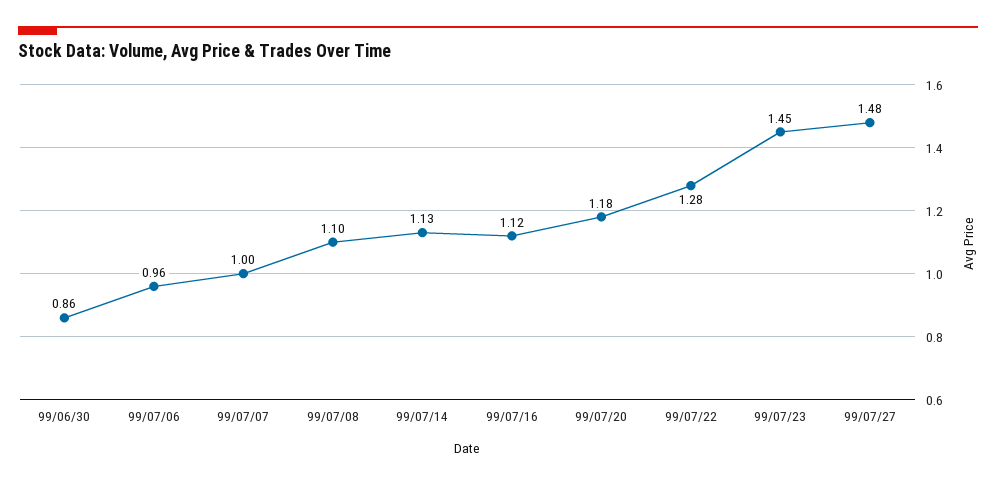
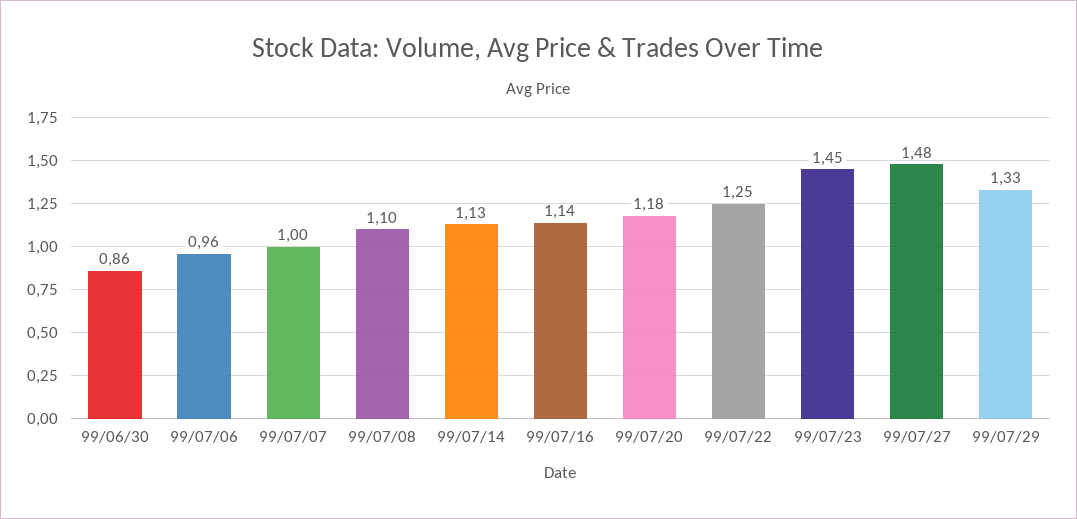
99/07/16: 1.12 -> 1.14
99/07/22: 1.28 -> 1.25
99/07/29: none -> 1.33

